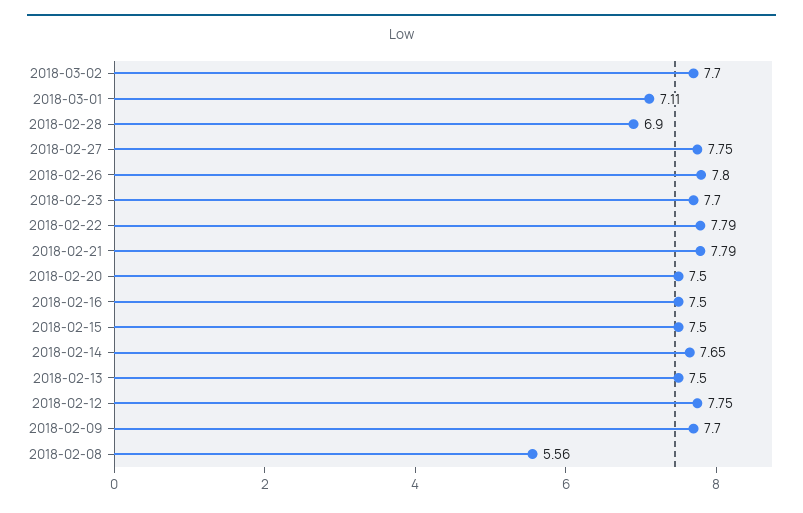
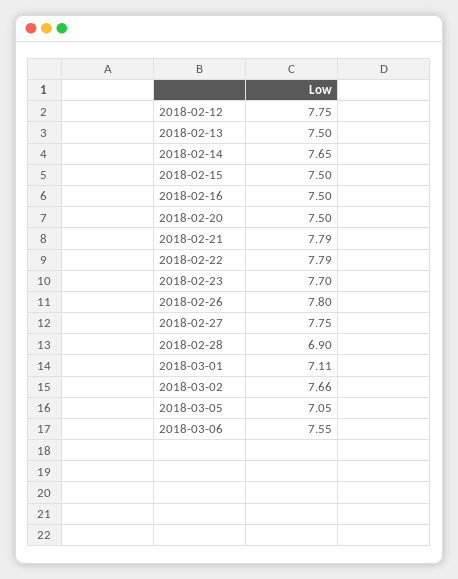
2018-03-02: 7.7 -> 7.66
2018-02-09: 7.7 -> none
2018-02-08: 5.56 -> none
2018-03-05: none -> 7.05
2018-03-06: none -> 7.55

